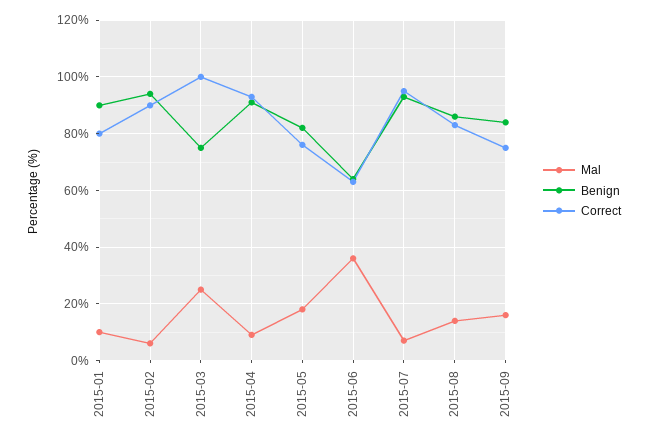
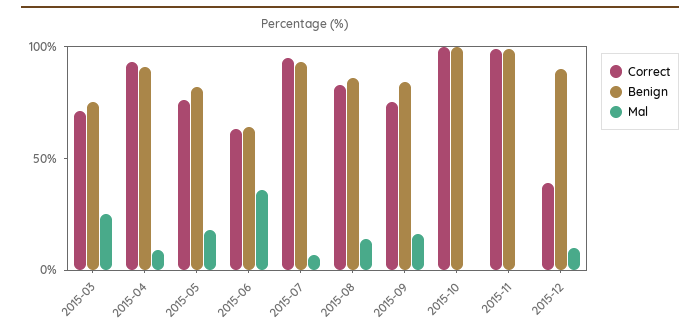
Mal, 2015-01: 10 -> none
Benign, 2015-01: 90 -> none
Correct, 2015-01: 80 -> none
Mal, 2015-02: 5 -> none
Benign, 2015-02: 95 -> none
Correct, 2015-02: 90 -> none
Correct, 2015-03: 100 -> 70
Correct, 2015-10: none -> 100
Benign, 2015-10: none -> 100
Mal, 2015-10: none -> 0
Correct, 2015-11: none -> 100
Benign, 2015-11: none -> 100
Mal, 2015-11: none -> 0
Correct, 2015-12: none -> 40
Benign, 2015-12: none -> 90
Mal, 2015-12: none -> 10

